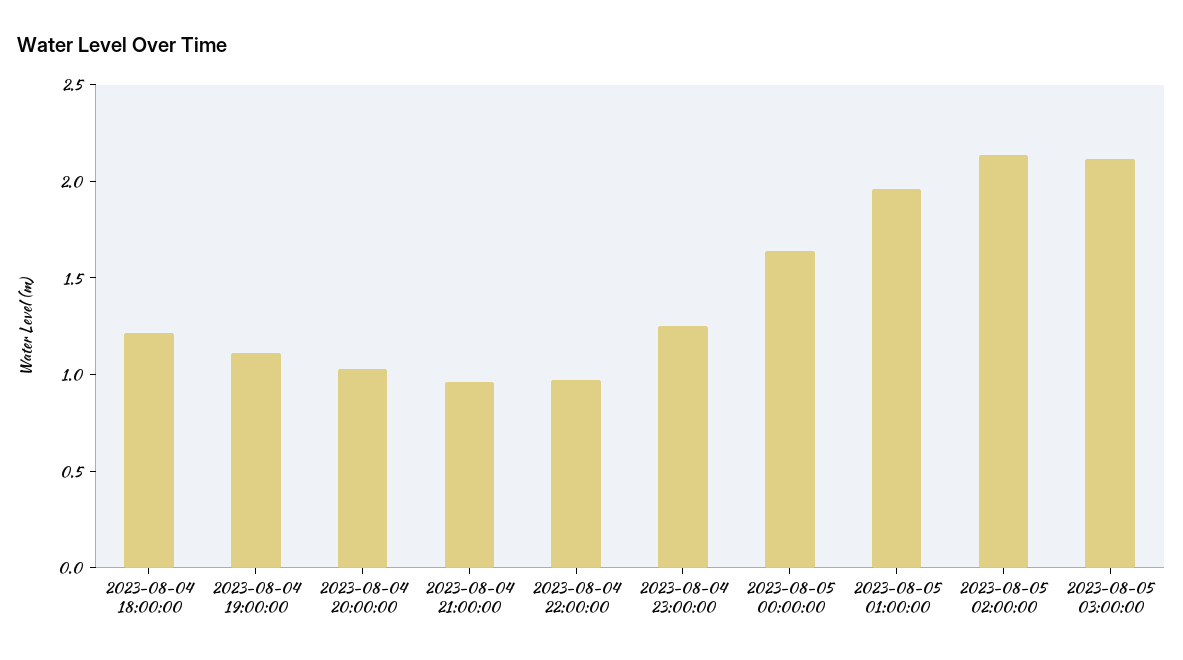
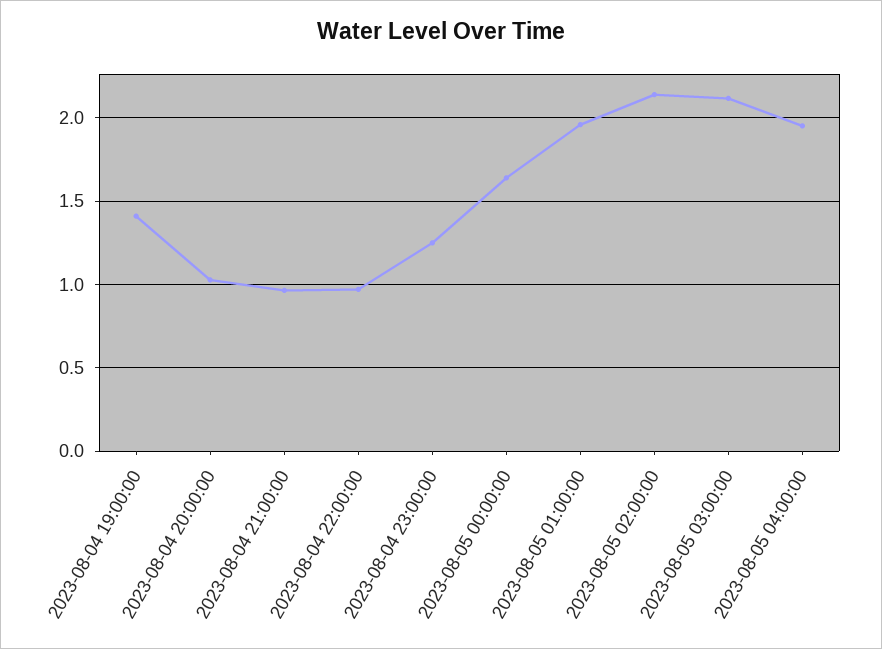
2023-08-04 18:00:00: 1.2 -> none
2023-08-04 19:00:00: 1.1 -> 1.4
2023-08-05 04:00:00: none -> 1.95

